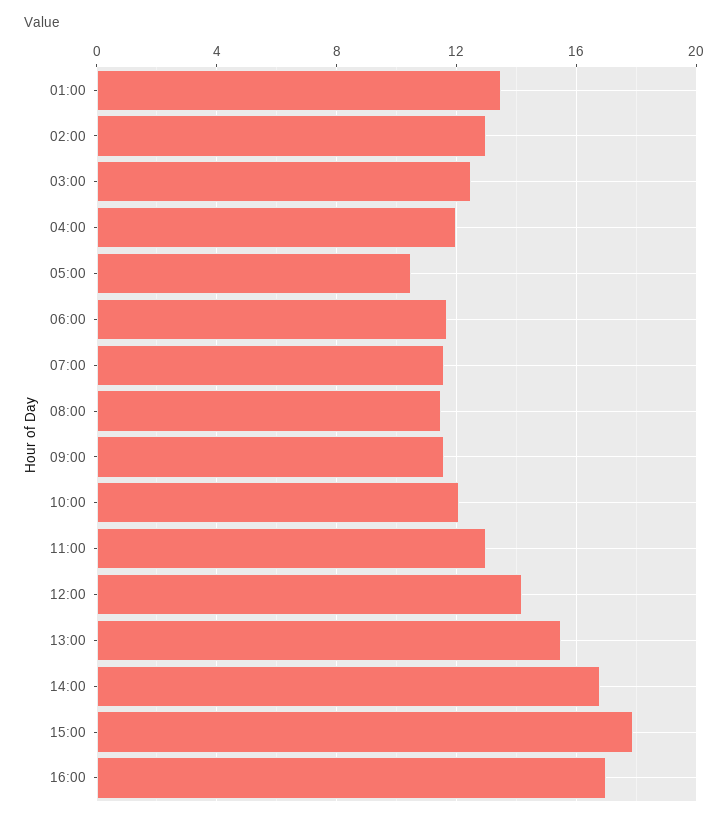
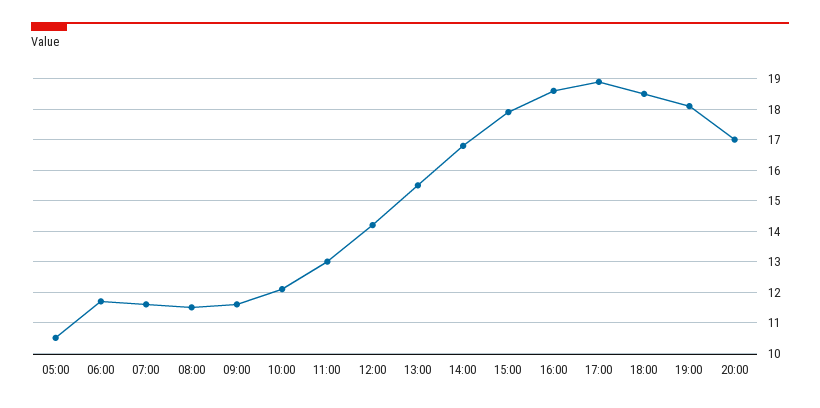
01:00: 13.5 -> none
02:00: 13 -> none
03:00: 12.5 -> none
04:00: 12 -> none
16:00: 17 -> 18.5
17:00: none -> 19
18:00: none -> 18.5
19:00: none -> 18
20:00: none -> 17

